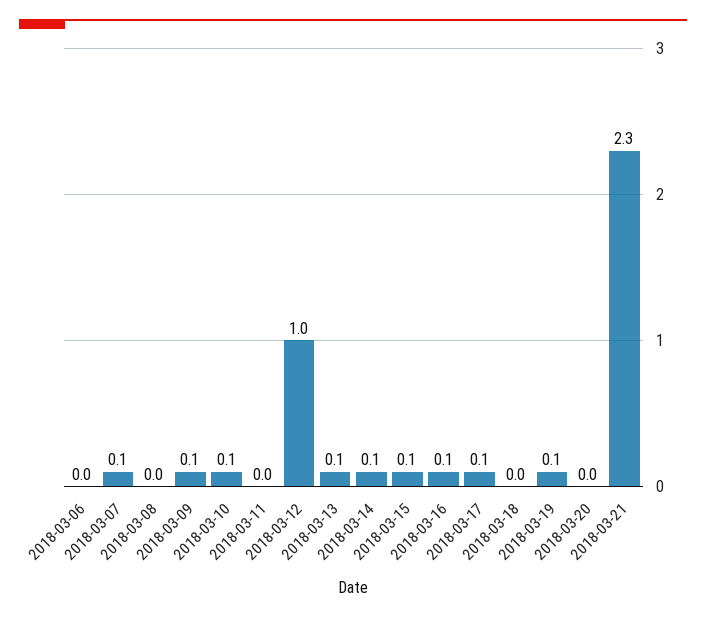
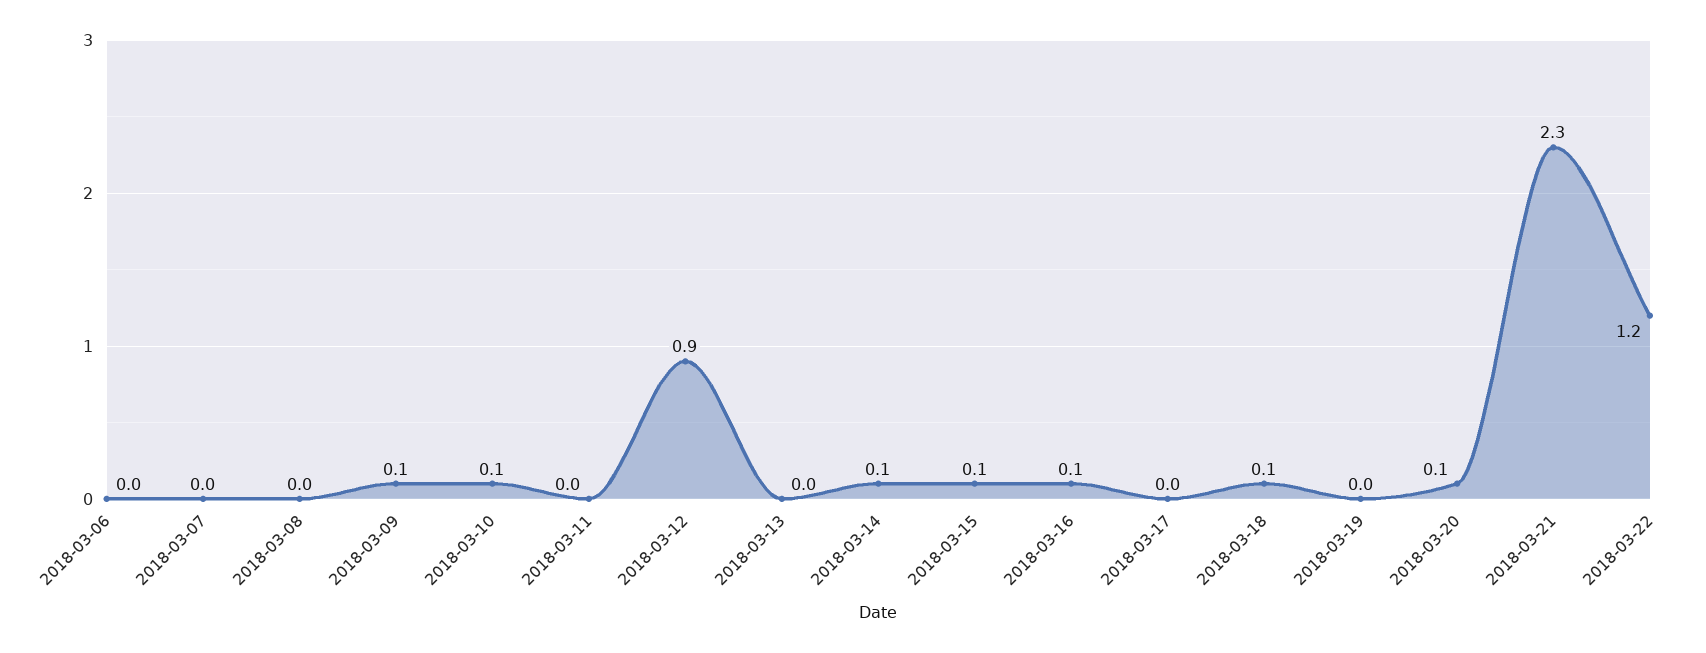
2018-03-07: 0.1 -> 0
2018-03-12: 1 -> 0.9
2018-03-13: 0.1 -> 0
2018-03-17: 0.1 -> 0
2018-03-18: 0 -> 0.1
2018-03-19: 0.1 -> 0
2018-03-20: 0 -> 0.1
2018-03-22: none -> 1.2

